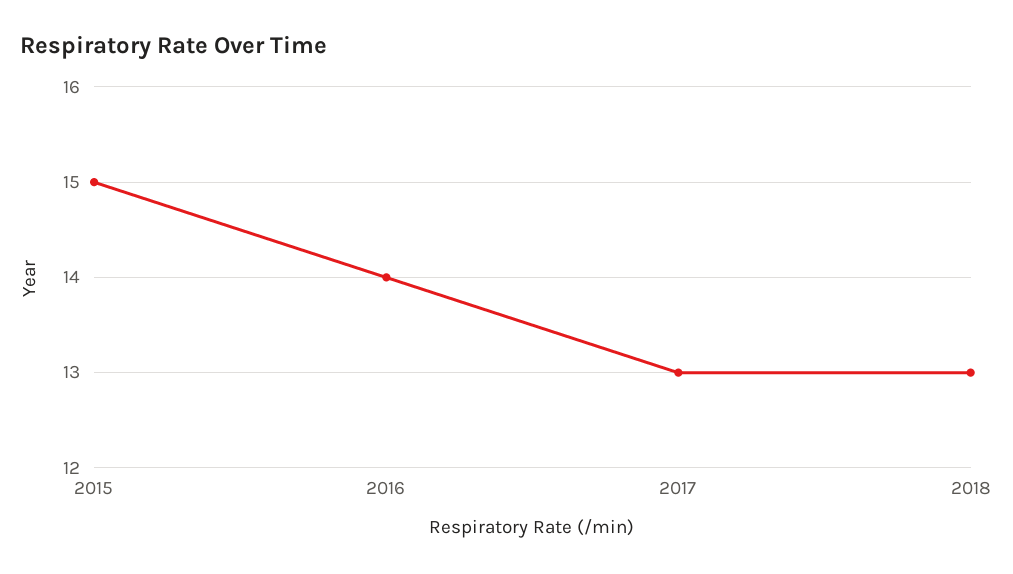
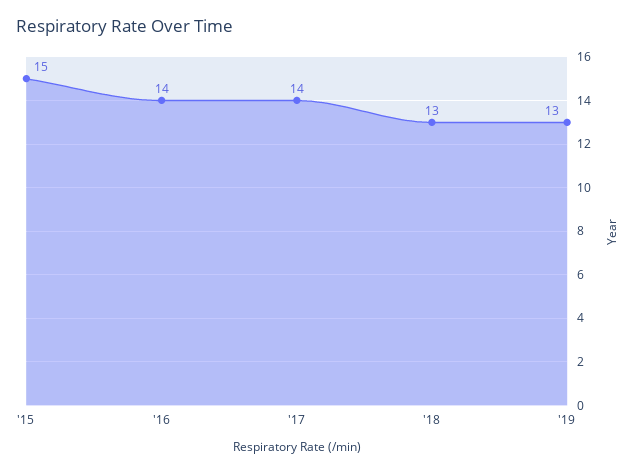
2017: 13 -> 14
'19: none -> 13

